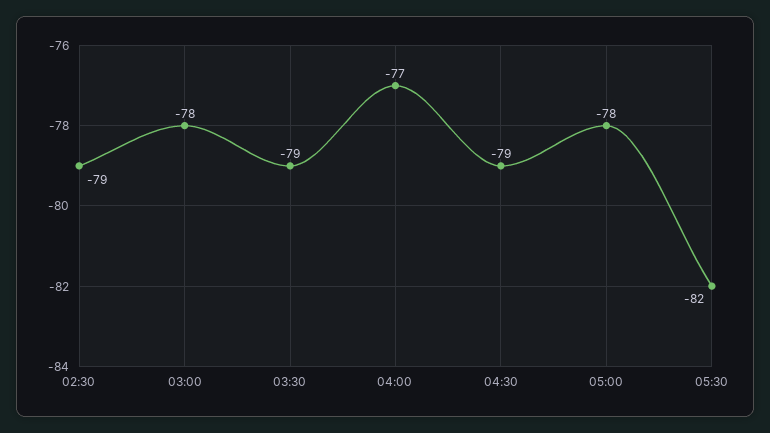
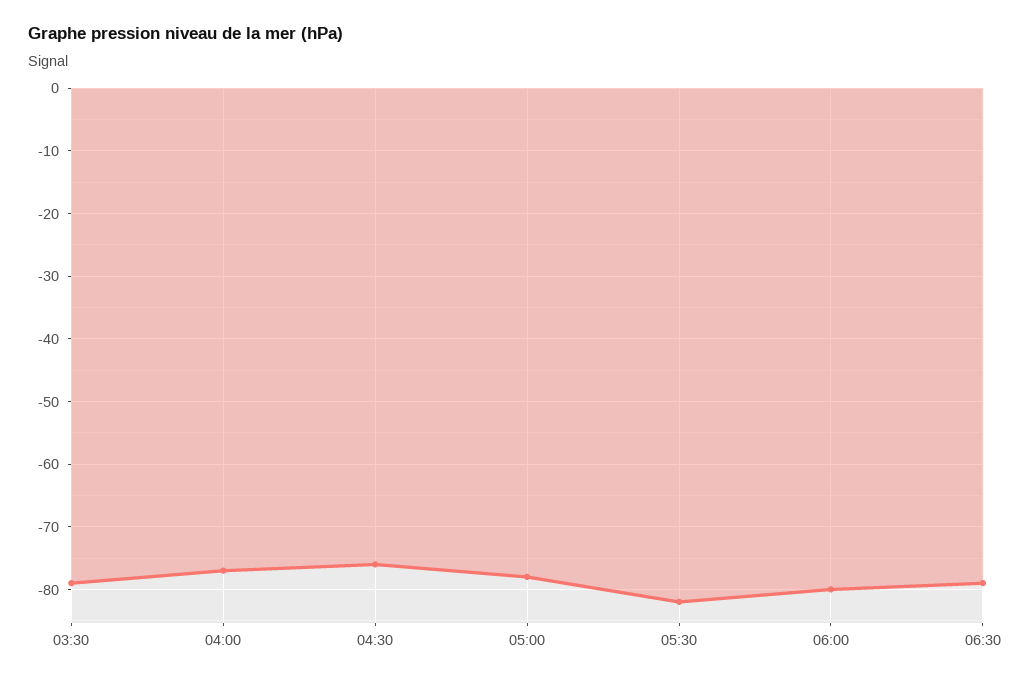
02:30: -79 -> none
03:00: -78 -> none
04:30: -79 -> -76
06:00: none -> -80
06:30: none -> -79

